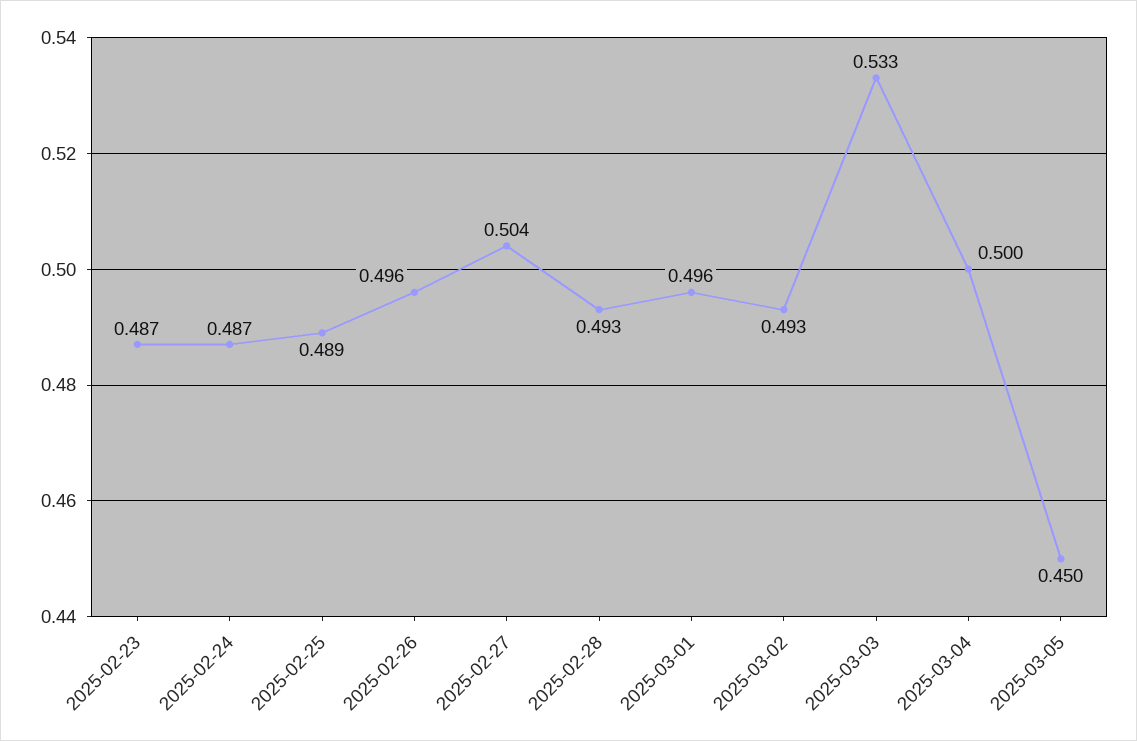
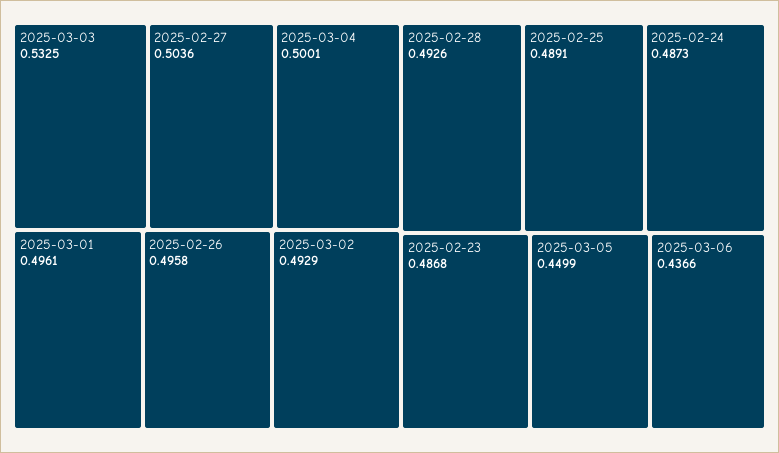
2025-03-06: none -> 0.4366

